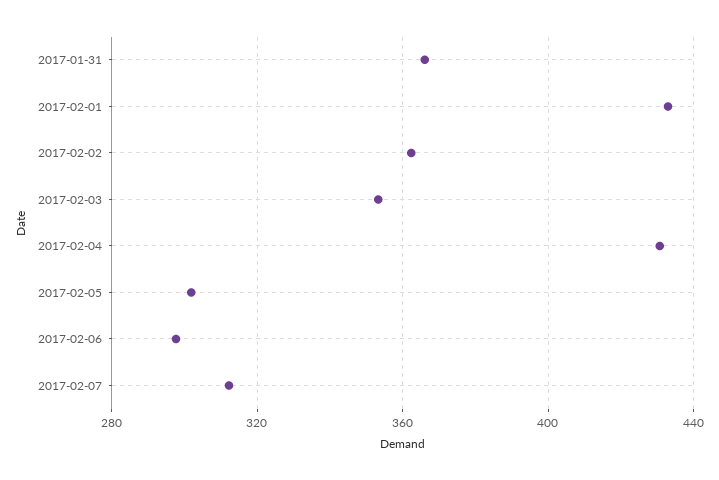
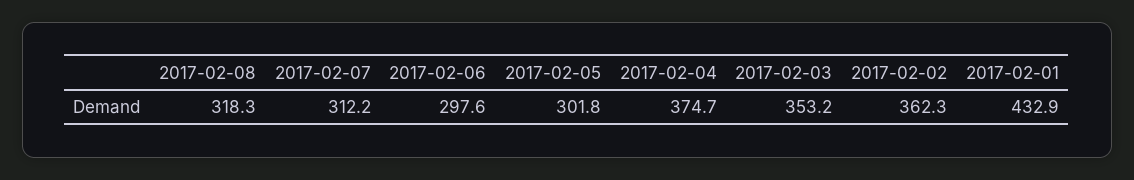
2017-01-31: 365 -> none
2017-02-04: 430 -> 374.7
2017-02-08: none -> 318.3

